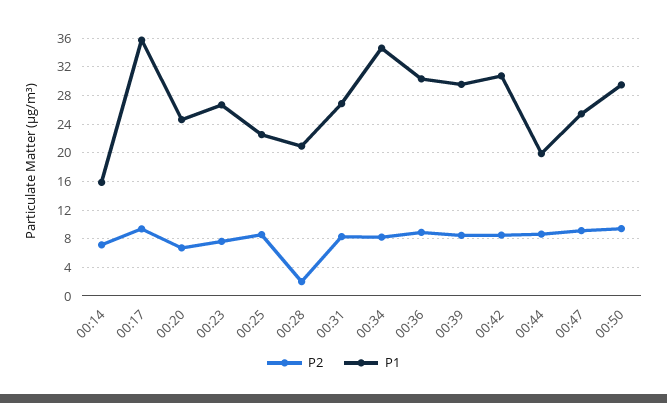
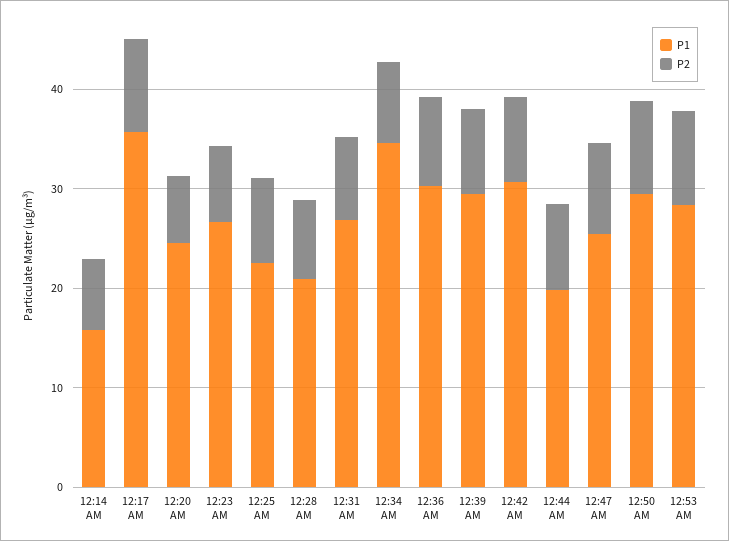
P2, 00:28: 2 -> 8
P1, 12:53 AM: none -> 28
P2, 12:53 AM: none -> 10

